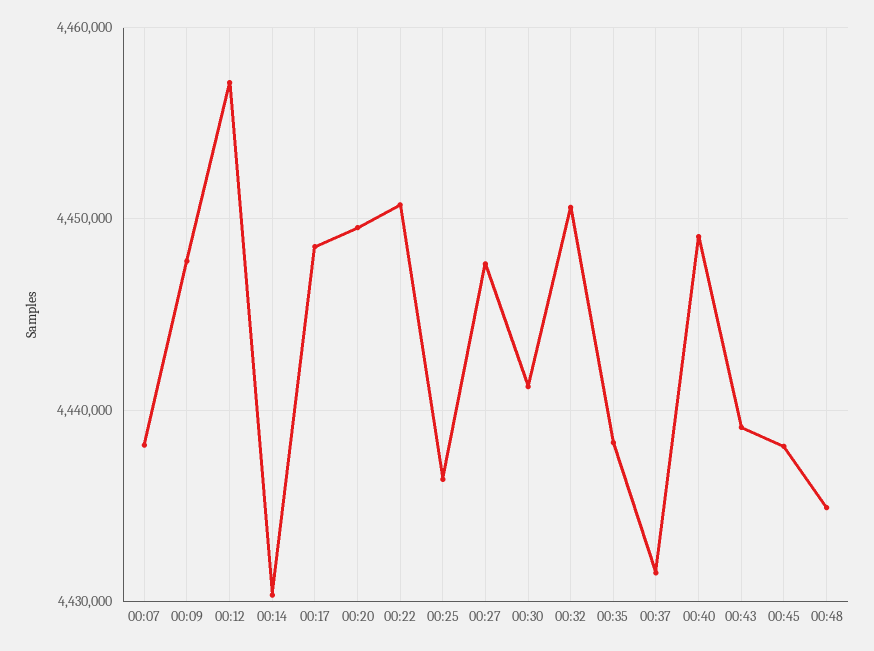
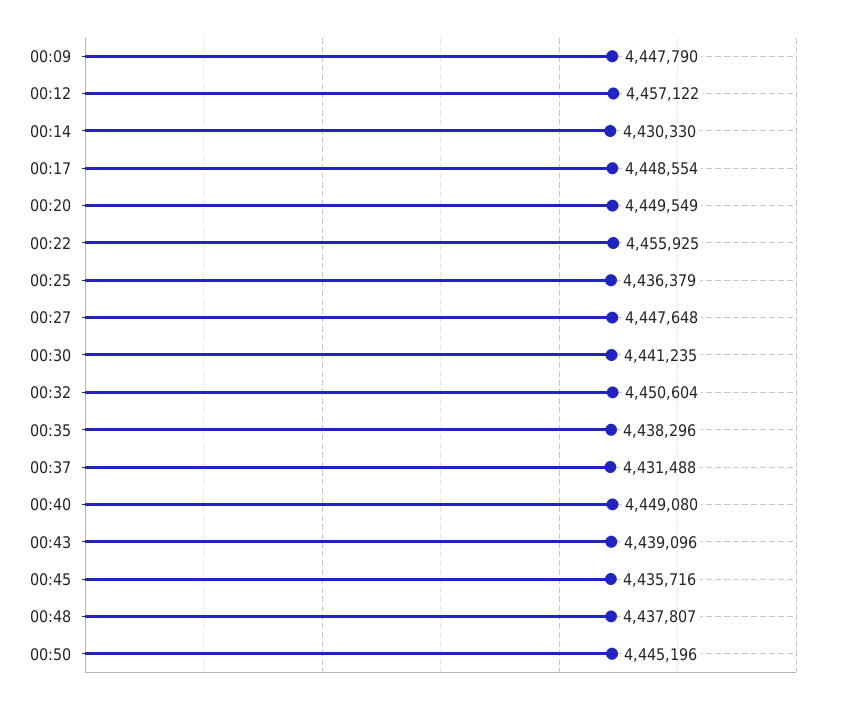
00:07: 4438000 -> none
00:22: 4451000 -> 4455925
00:45: 4438000 -> 4435716
00:48: 4435000 -> 4437807
00:50: none -> 4445196

